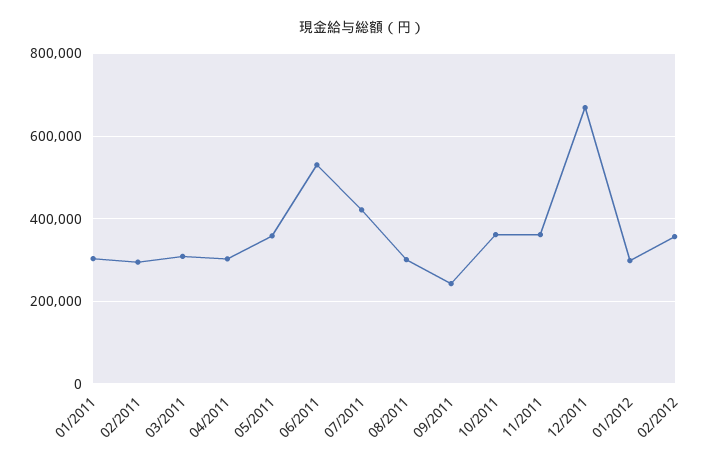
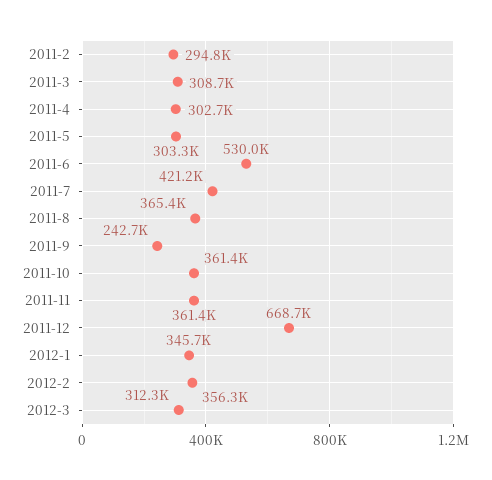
01/2011: 300000 -> none
05/2011: 360000 -> 303300
08/2011: 300000 -> 365400
01/2012: 300000 -> 345700
2012-3: none -> 312300

